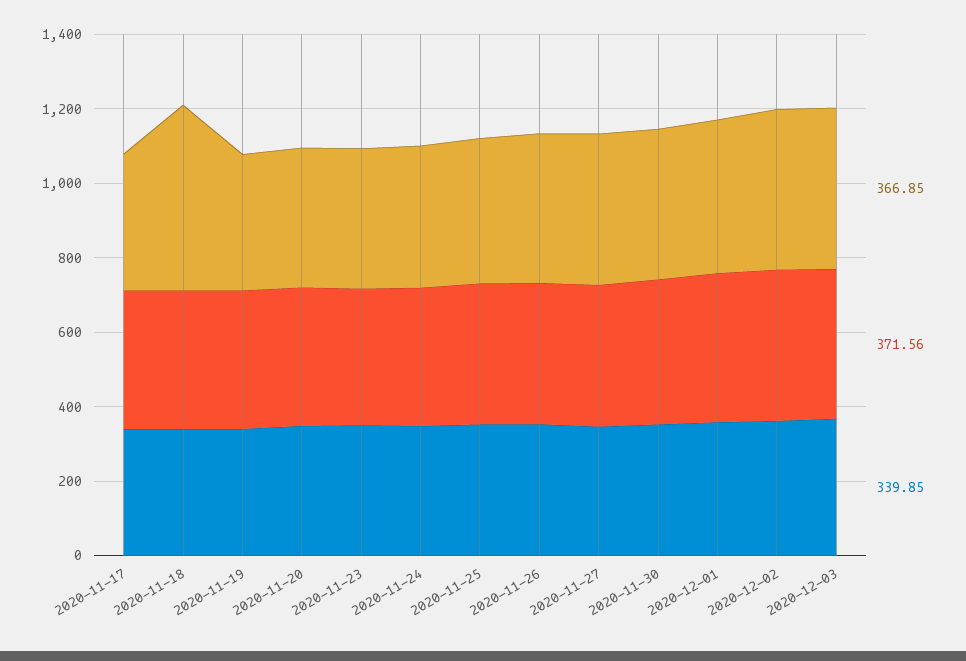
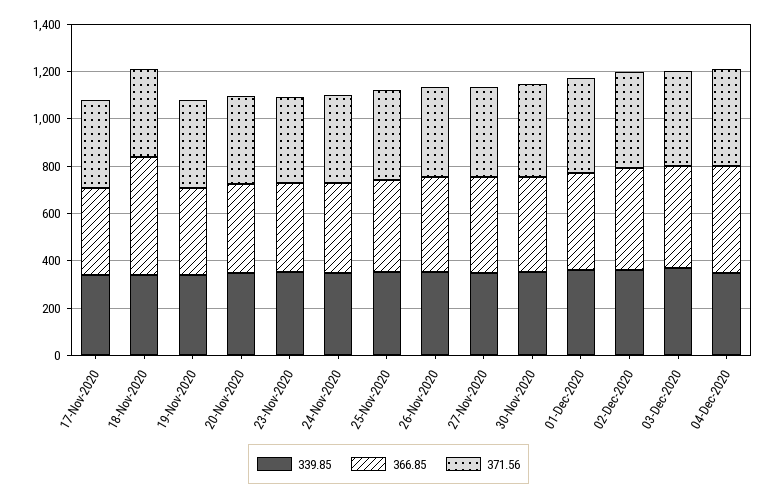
339.85, 04-Dec-2020: none -> 350
366.85, 04-Dec-2020: none -> 450
371.56, 04-Dec-2020: none -> 400

